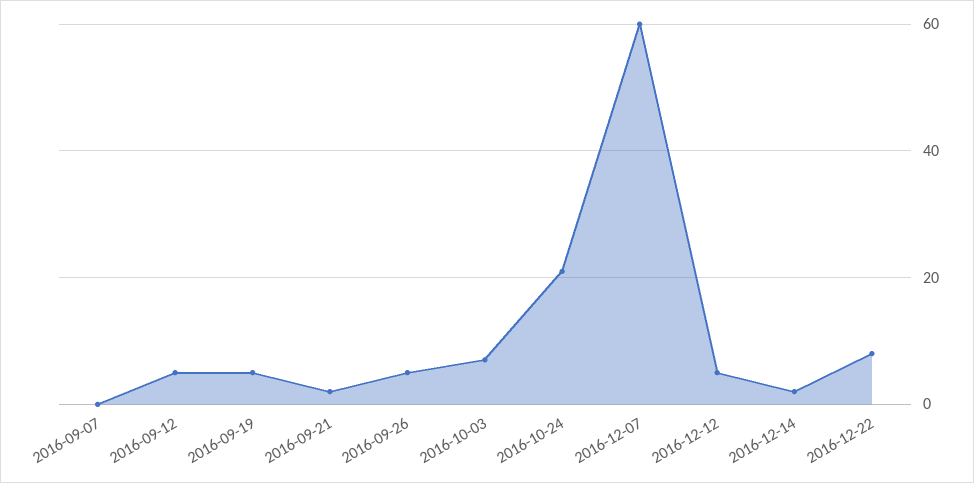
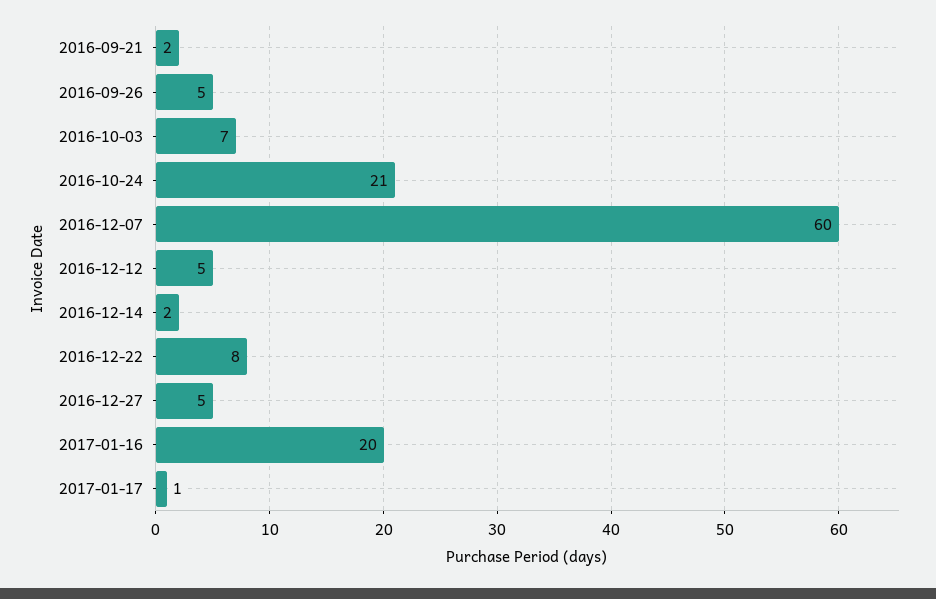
2016-09-07: 0 -> none
2016-09-12: 5 -> none
2016-09-19: 5 -> none
2016-12-27: none -> 5
2017-01-16: none -> 20
2017-01-17: none -> 1

